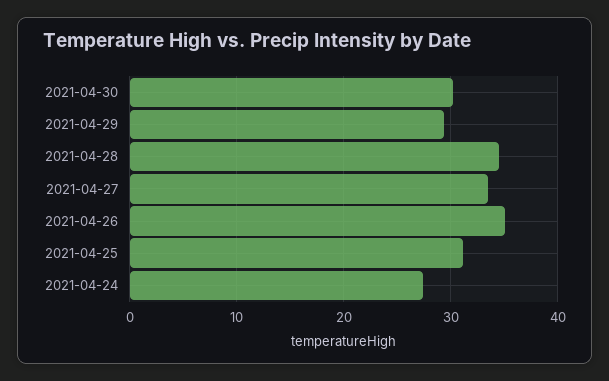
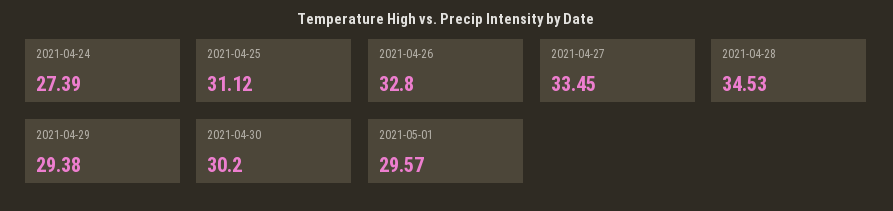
2021-04-26: 35 -> 32.8
2021-05-01: none -> 29.57

